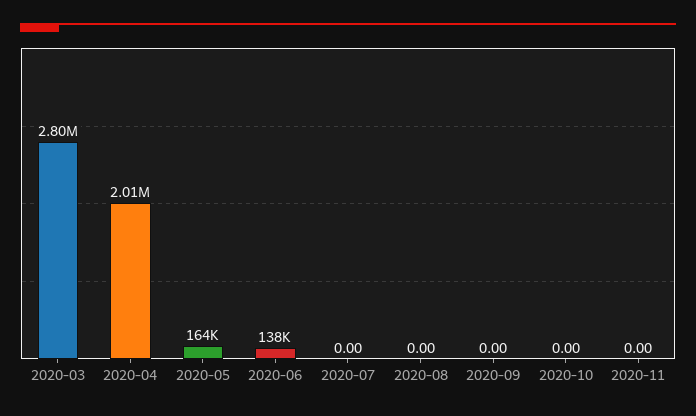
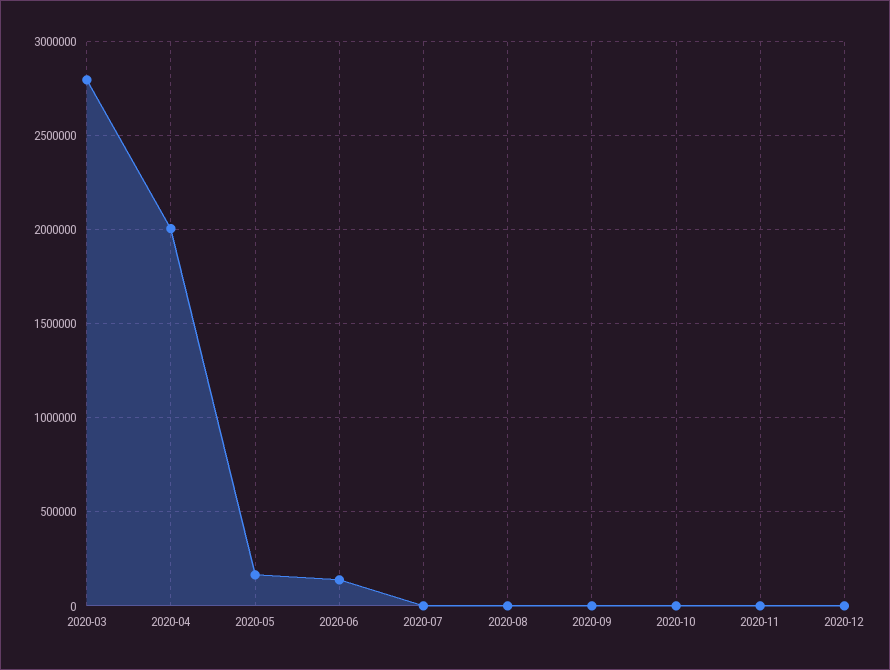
2020-12: none -> 0

